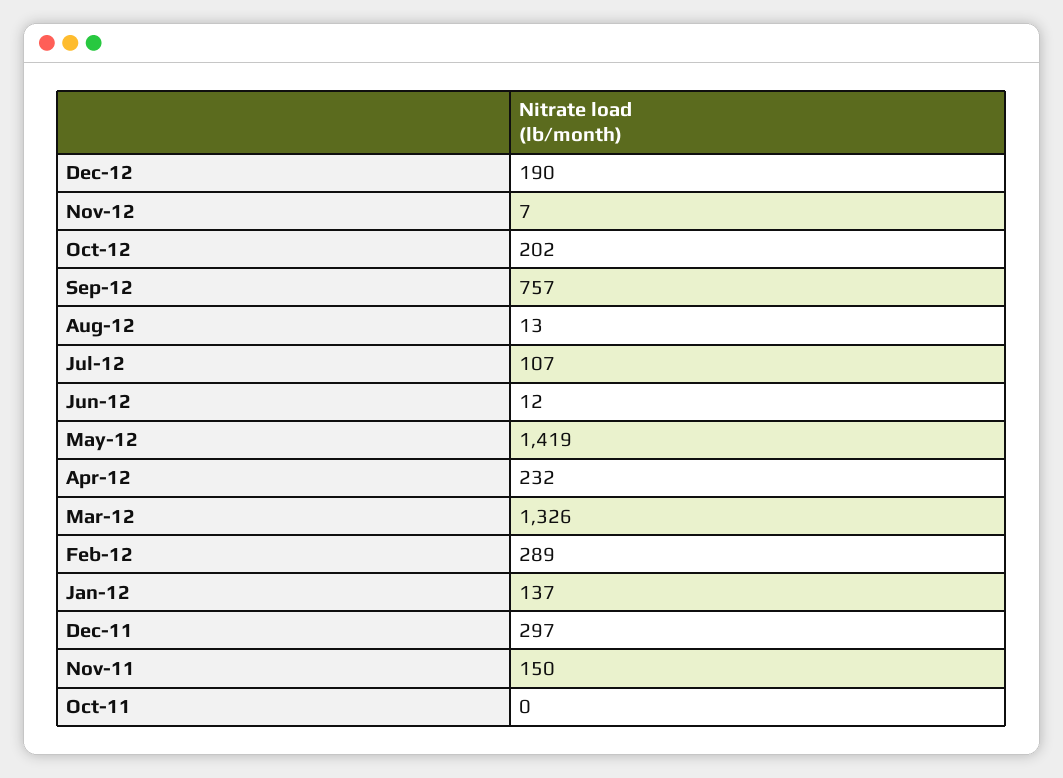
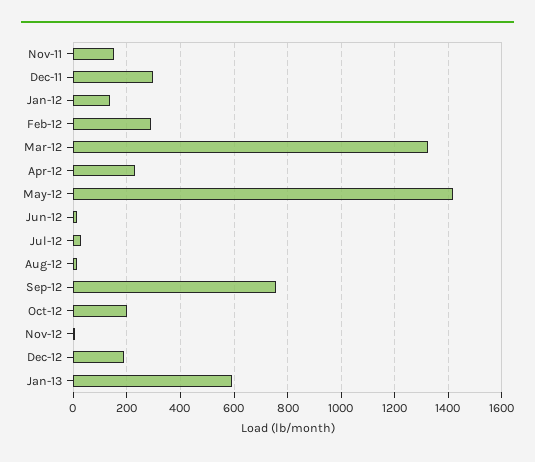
Jul-12: 107 -> 25
Oct-11: 0 -> none
Jan-13: none -> 600

